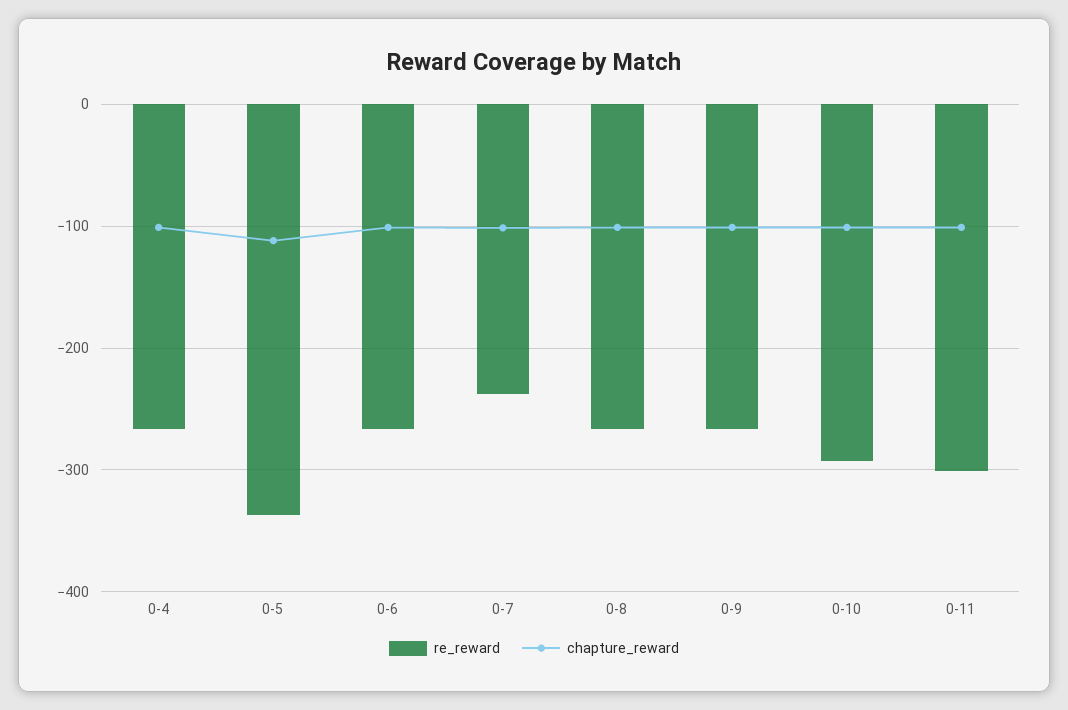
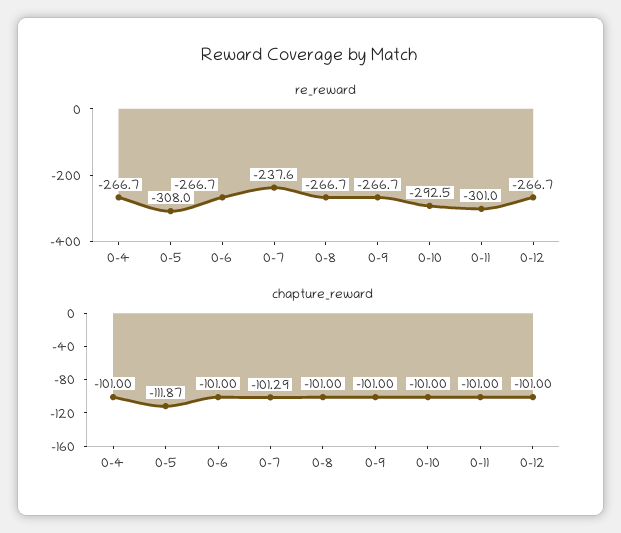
re_reward, 0-5: -340 -> -308
re_reward, 0-12: none -> -266.7
chapture_reward, 0-12: none -> -101

